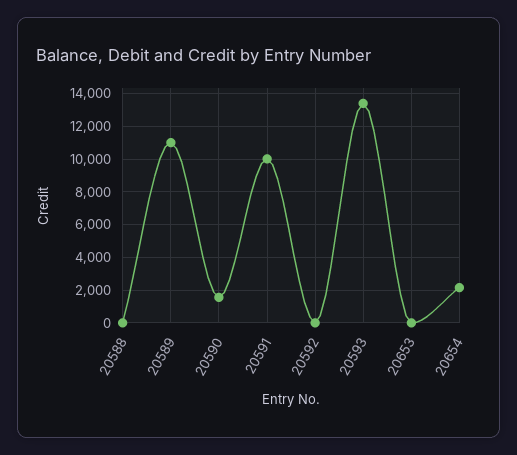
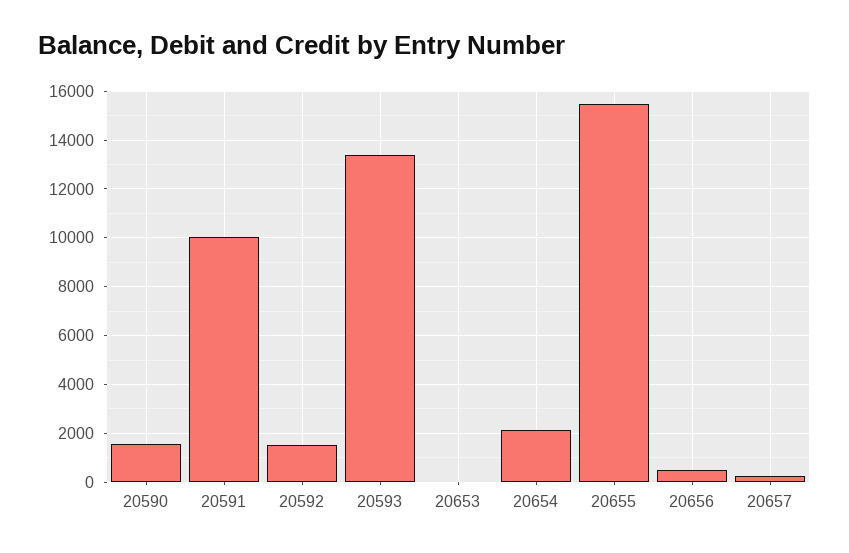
20588: 0 -> none
20589: 11000 -> none
20592: 0 -> 1500
20655: none -> 15500
20656: none -> 500
20657: none -> 250

